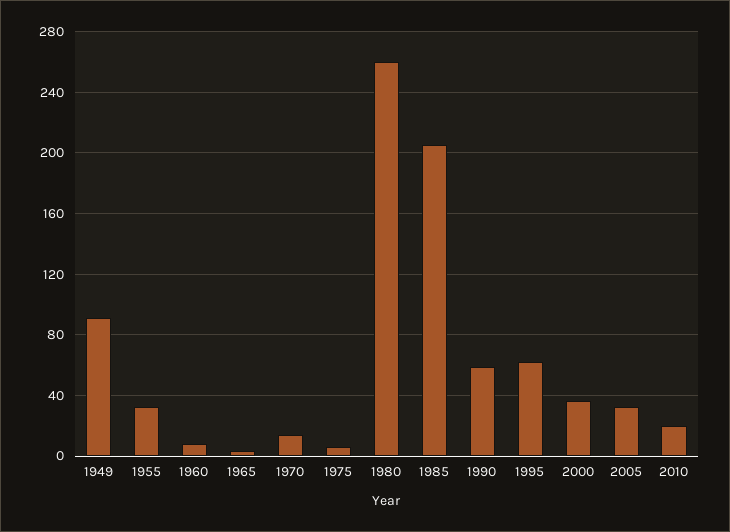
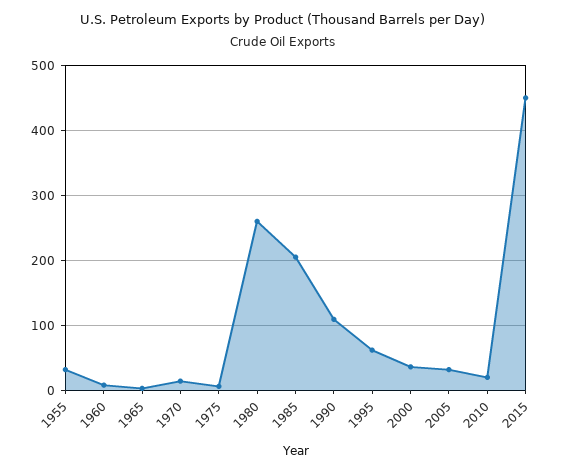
1949: 90 -> none
1990: 60 -> 110
2015: none -> 450

